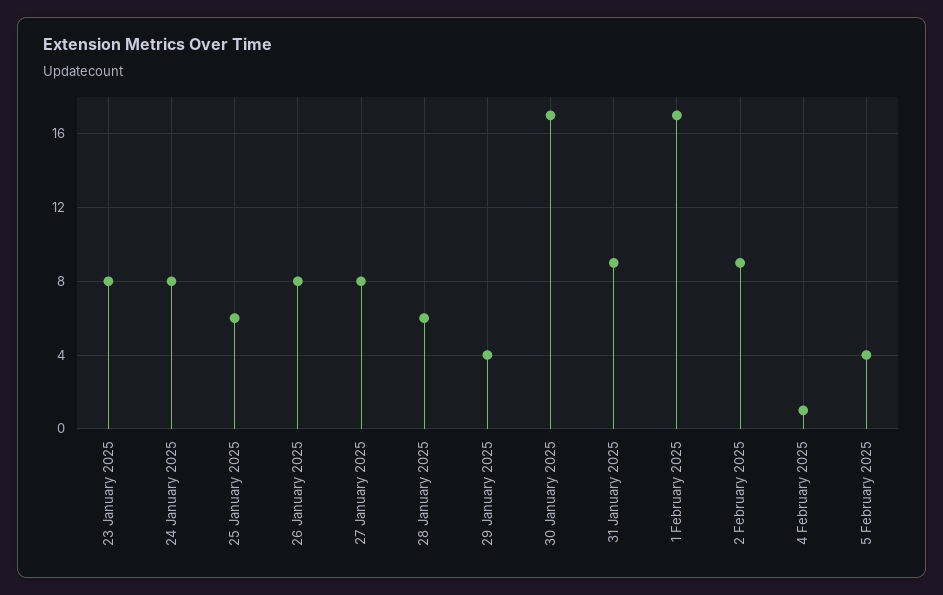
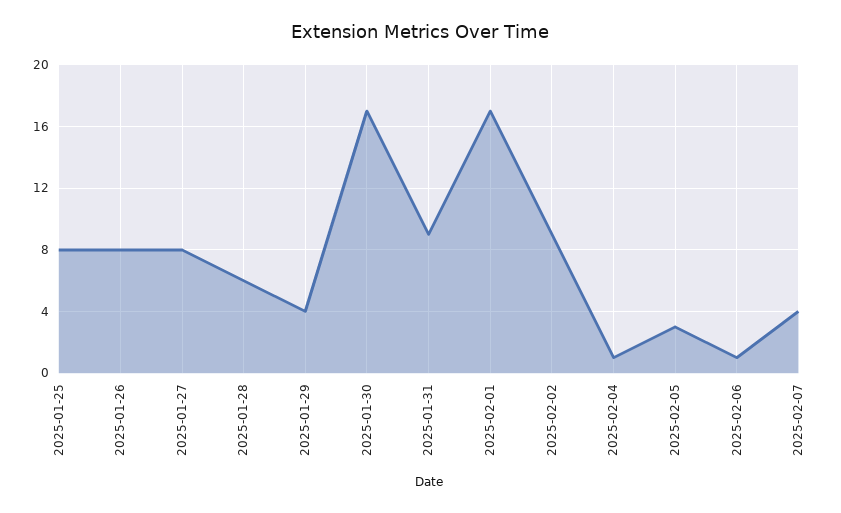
23 January 2025: 8 -> none
24 January 2025: 8 -> none
25 January 2025: 6 -> 8
5 February 2025: 4 -> 3
2025-02-06: none -> 1
2025-02-07: none -> 4

